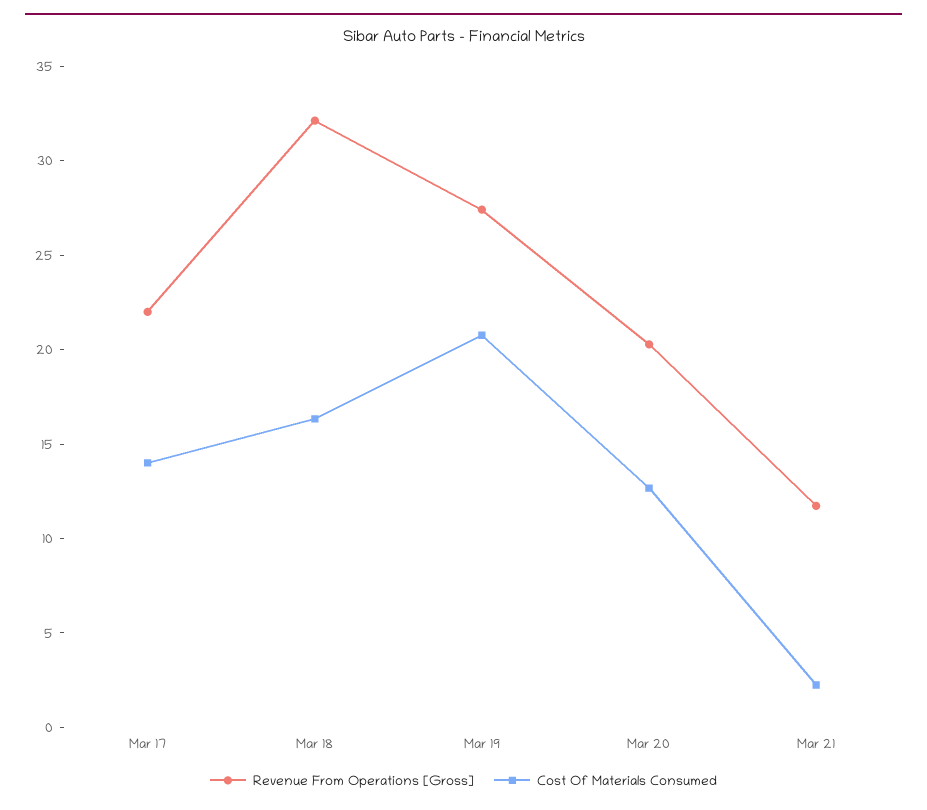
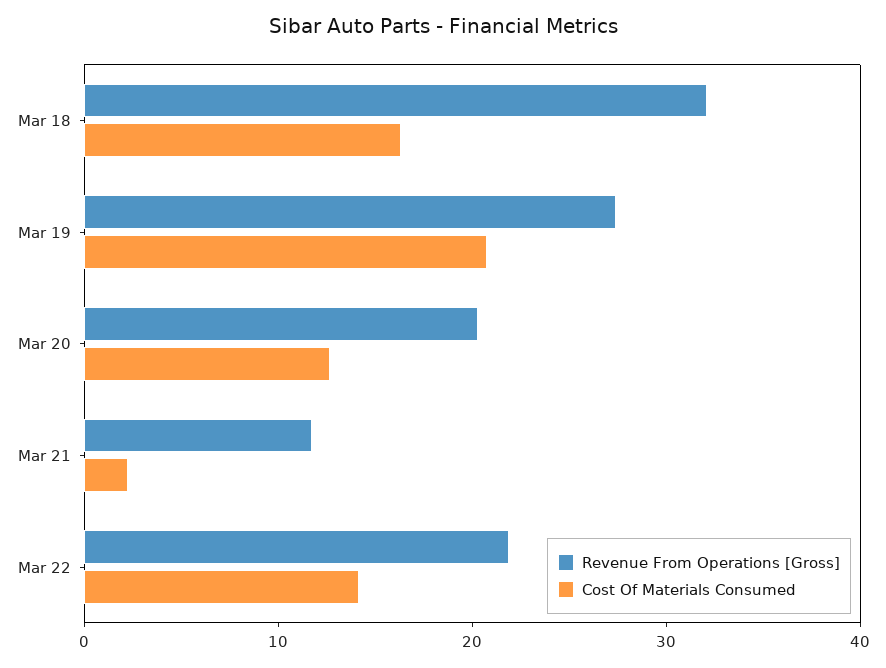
Revenue From Operations [Gross], Mar 17: 22 -> none
Cost Of Materials Consumed, Mar 17: 14 -> none
Revenue From Operations [Gross], Mar 22: none -> 22
Cost Of Materials Consumed, Mar 22: none -> 14

